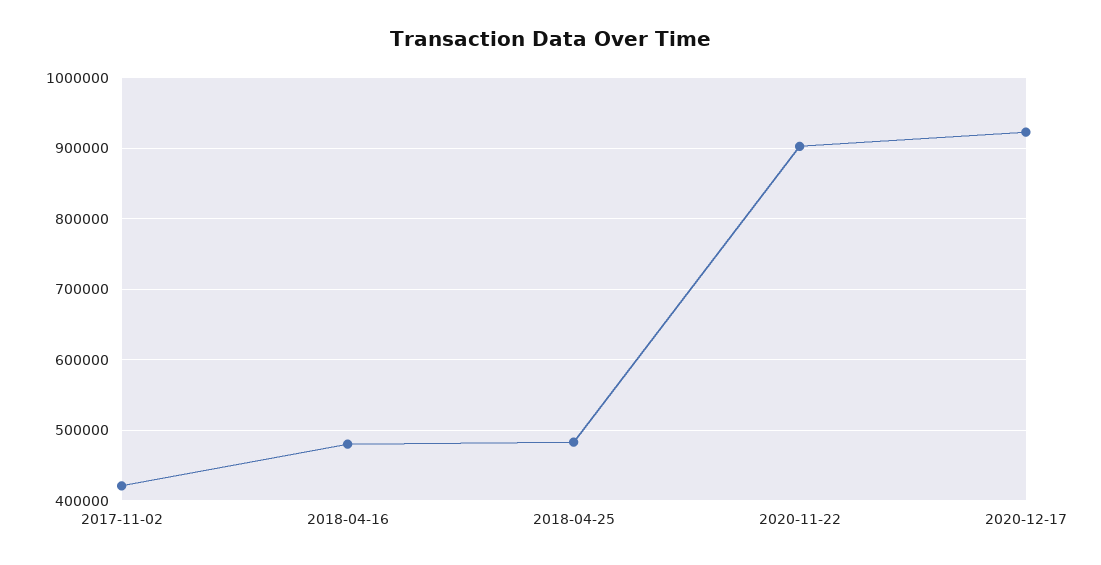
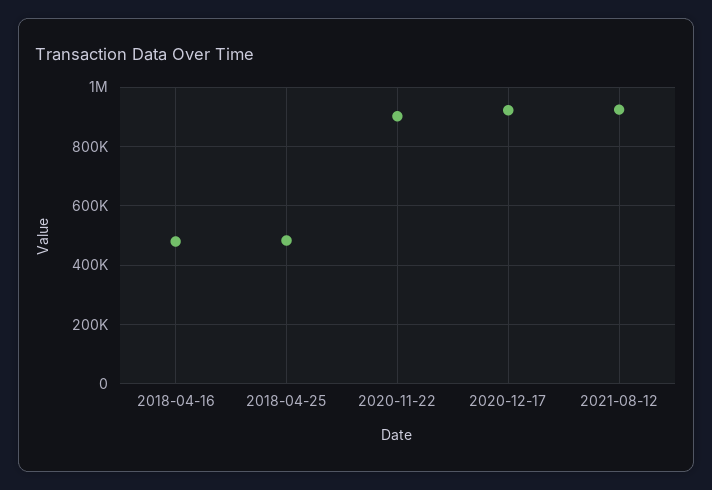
2017-11-02: 420000 -> none
2021-08-12: none -> 925000

